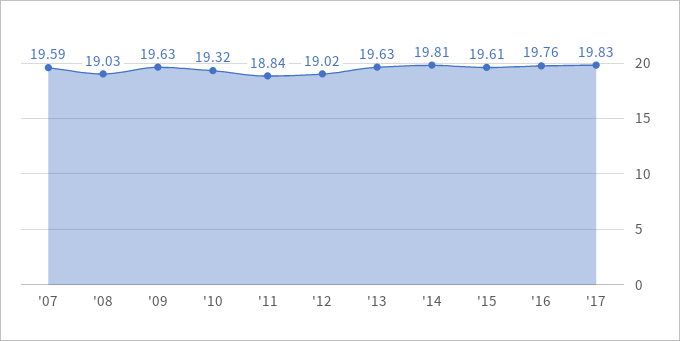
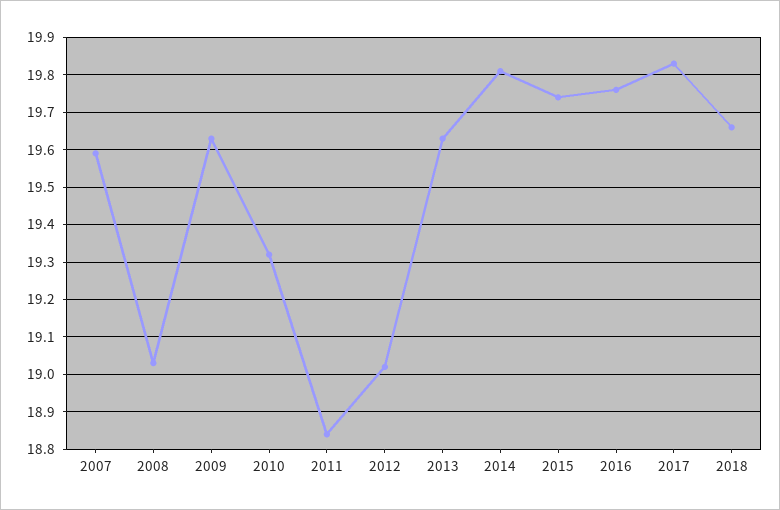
'15: 19.61 -> 19.75
2018: none -> 19.65

